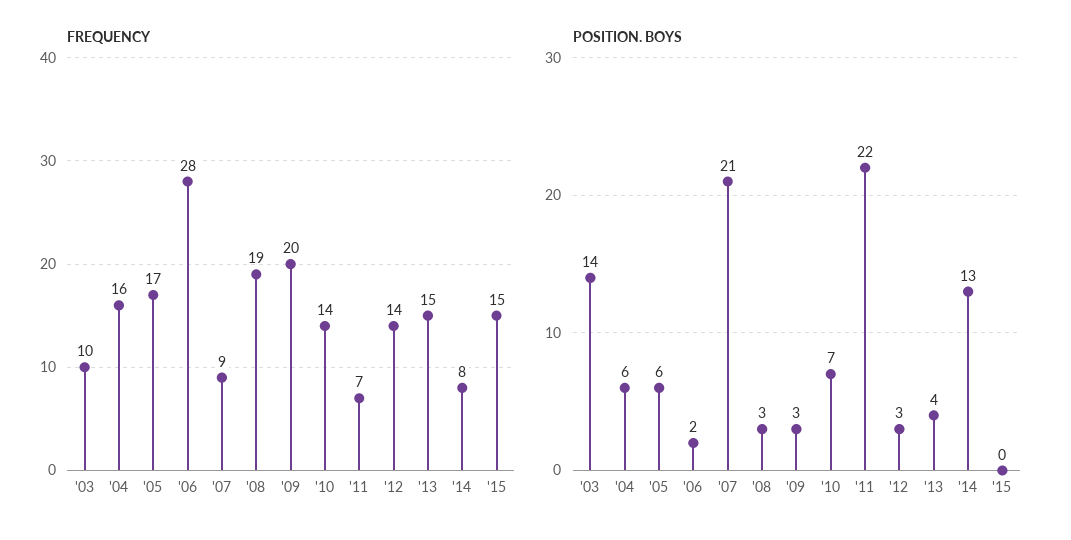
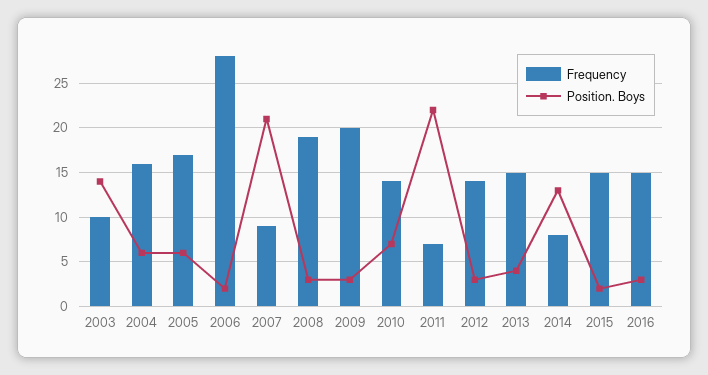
POSITION. BOYS, '15: 0 -> 2
FREQUENCY, 2016: none -> 15
POSITION. BOYS, 2016: none -> 3

